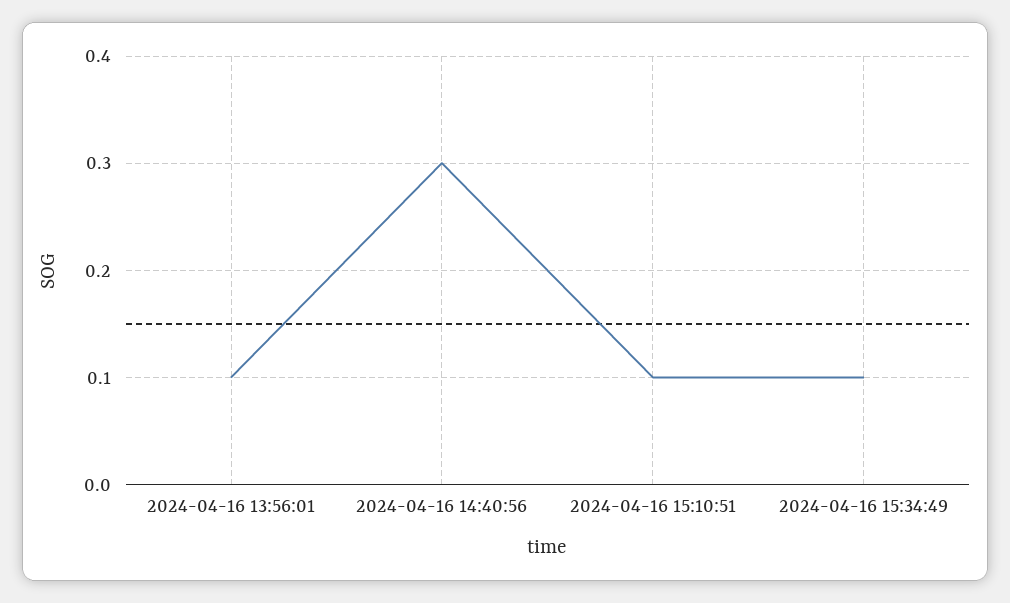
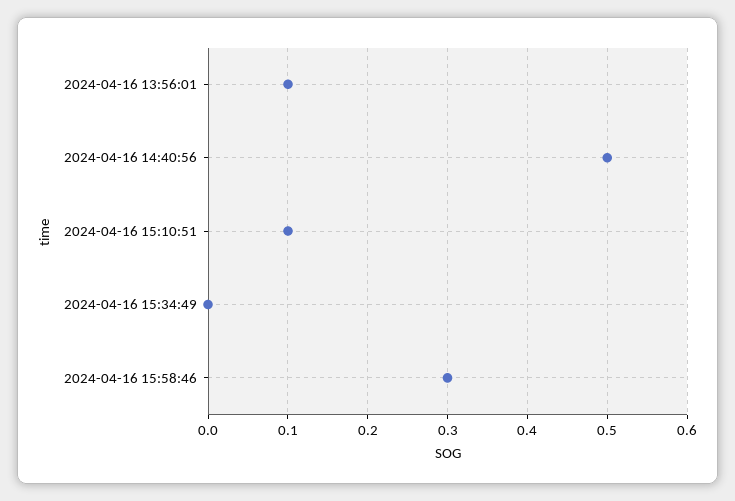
2024-04-16 14:40:56: 0.3 -> 0.5
2024-04-16 15:34:49: 0.1 -> 0
2024-04-16 15:58:46: none -> 0.3

